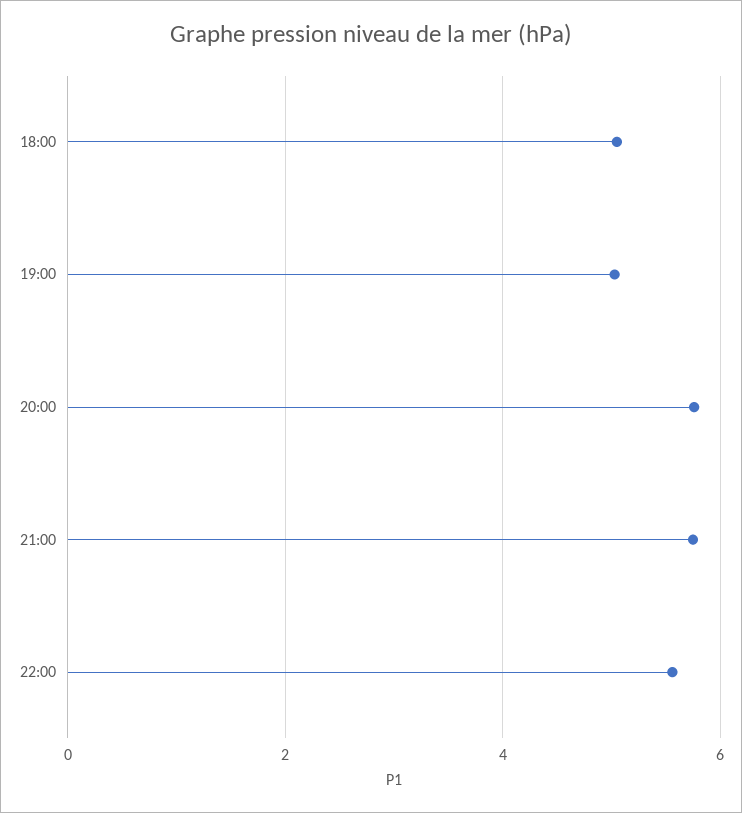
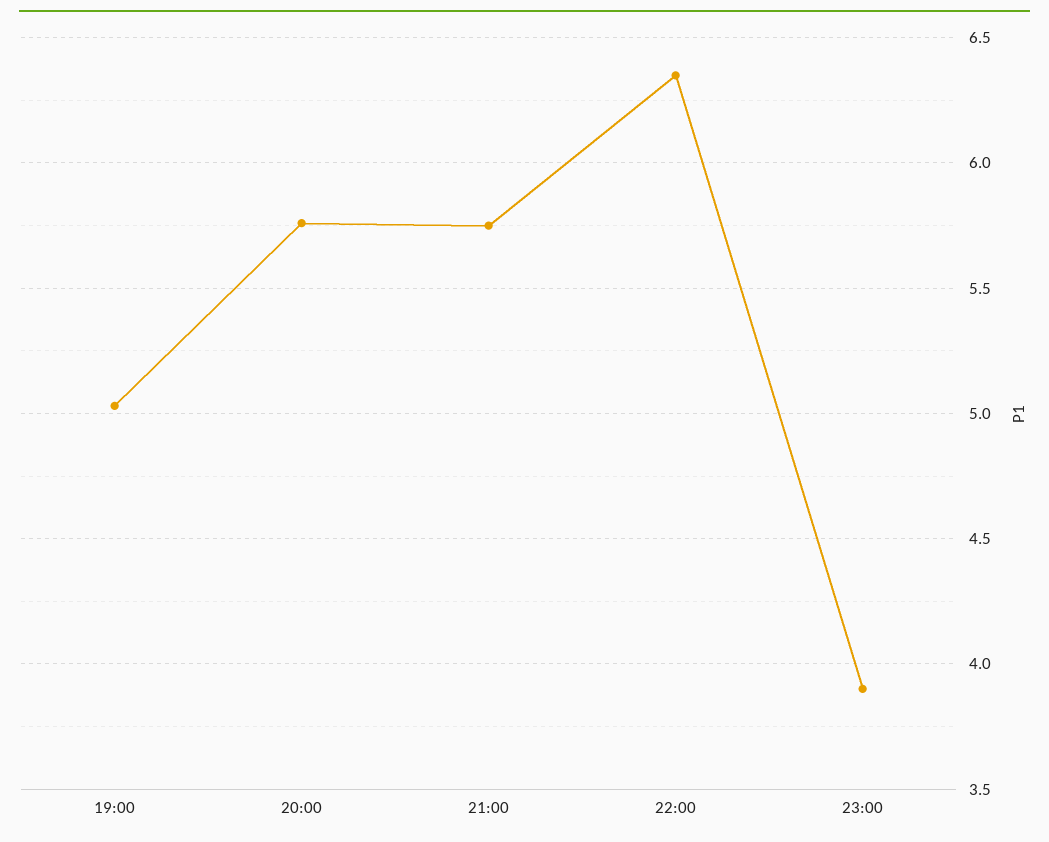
18:00: 5 -> none
22:00: 5.6 -> 6.35
23:00: none -> 3.9

